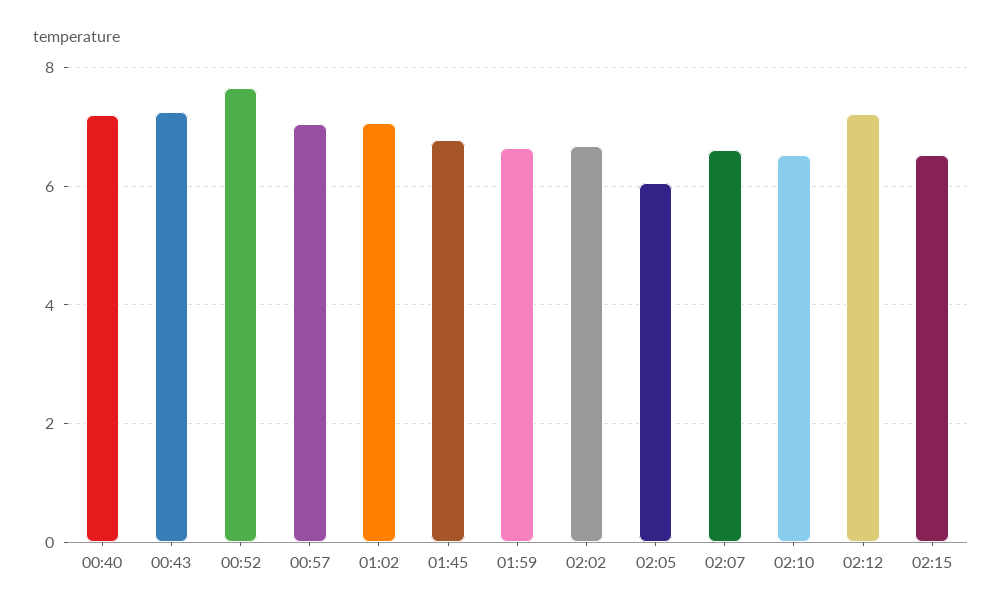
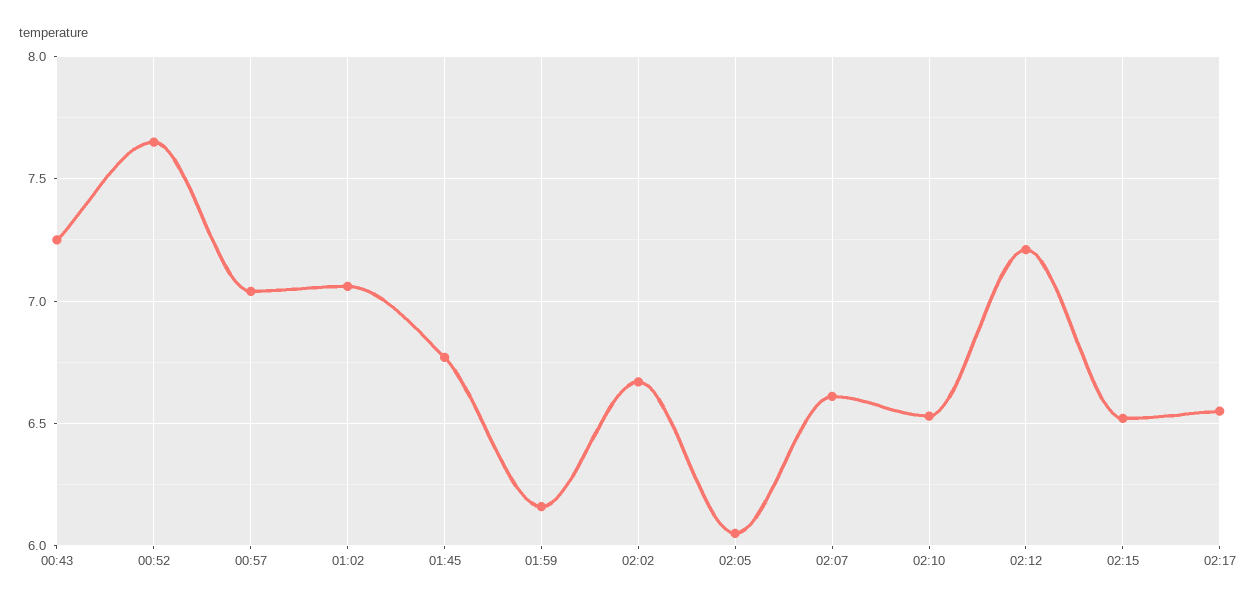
00:40: 7.2 -> none
01:59: 6.6 -> 6.15
02:17: none -> 6.55

